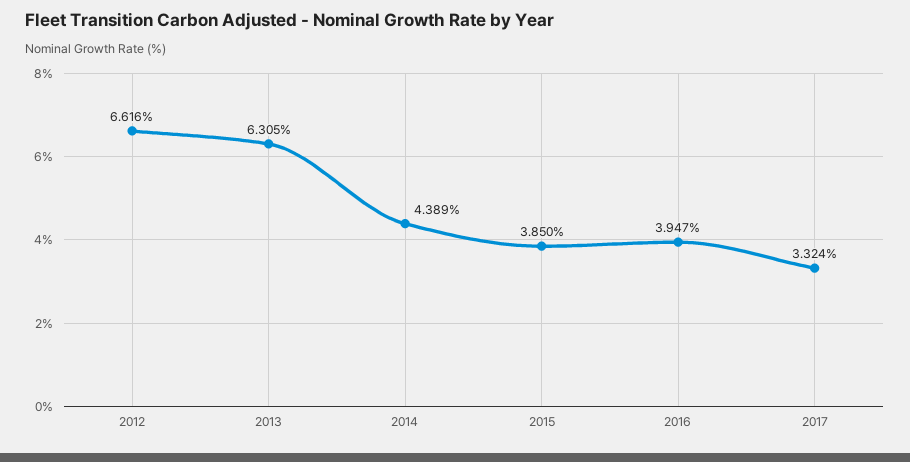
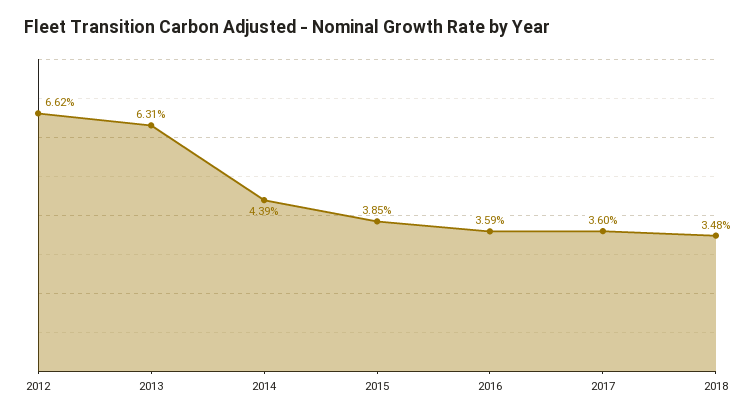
2016: 3.947 -> 3.59
2017: 3.324 -> 3.6
2018: none -> 3.48

